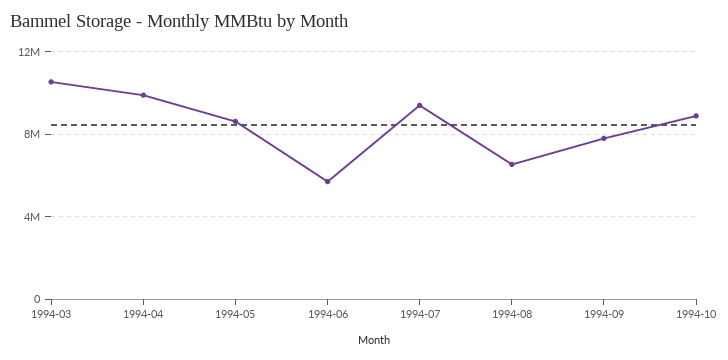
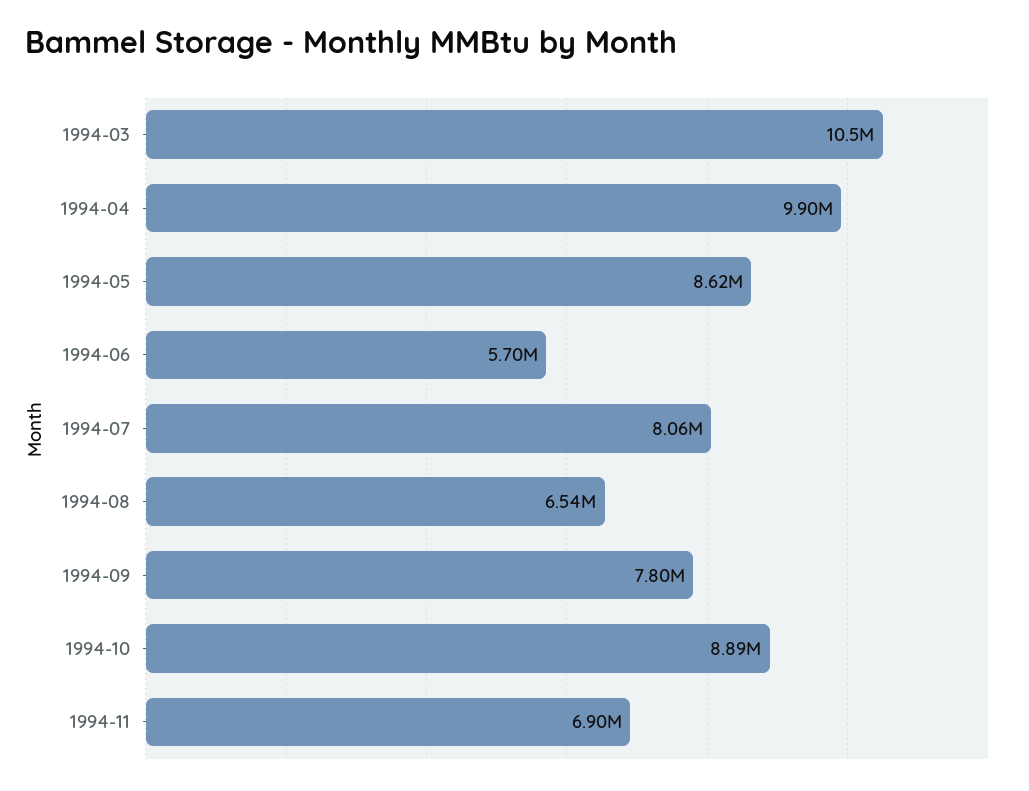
1994-07: 9500000 -> 8060000
1994-11: none -> 6900000

